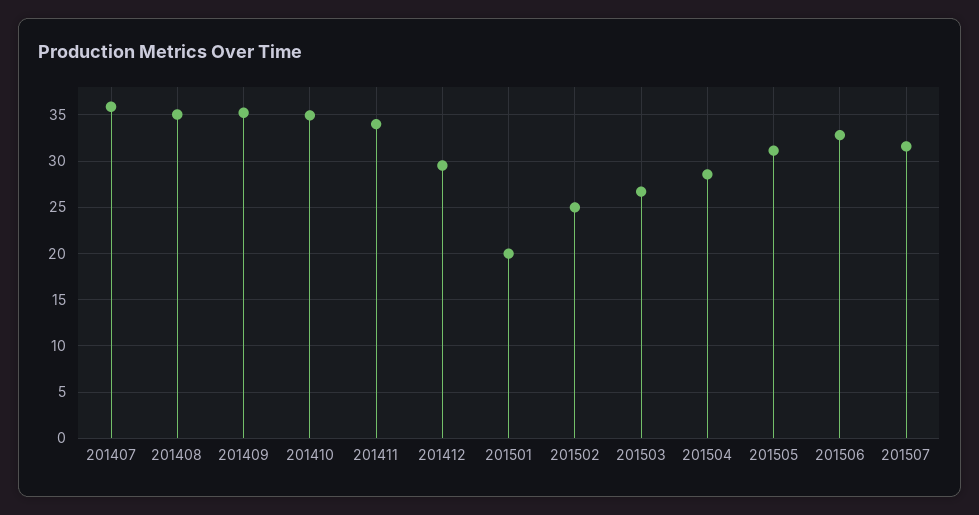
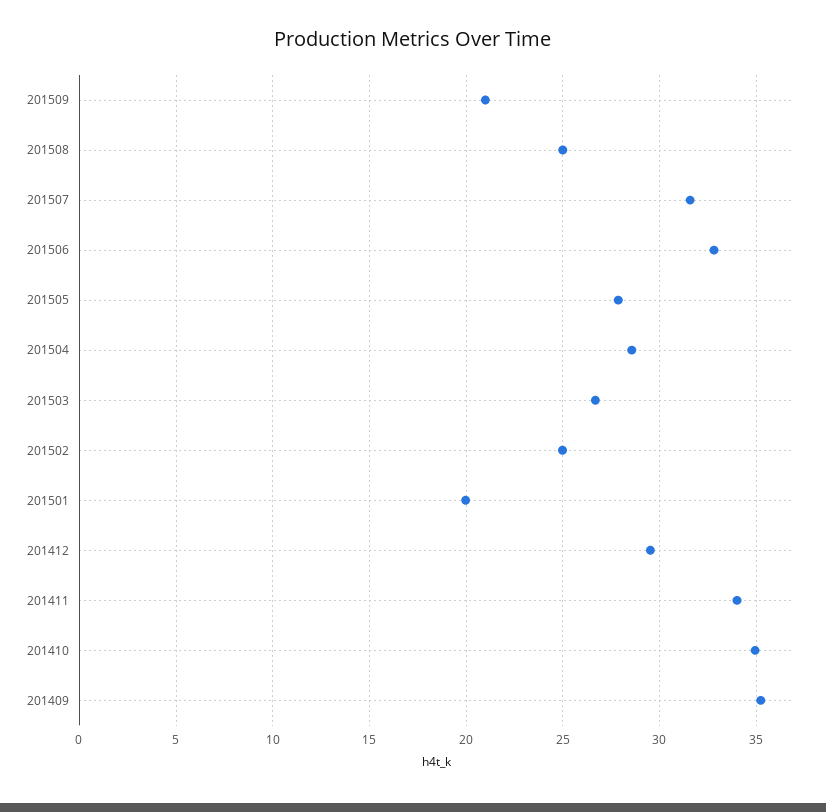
201407: 36 -> none
201408: 35 -> none
201505: 31 -> 28
201509: none -> 21
201508: none -> 25

